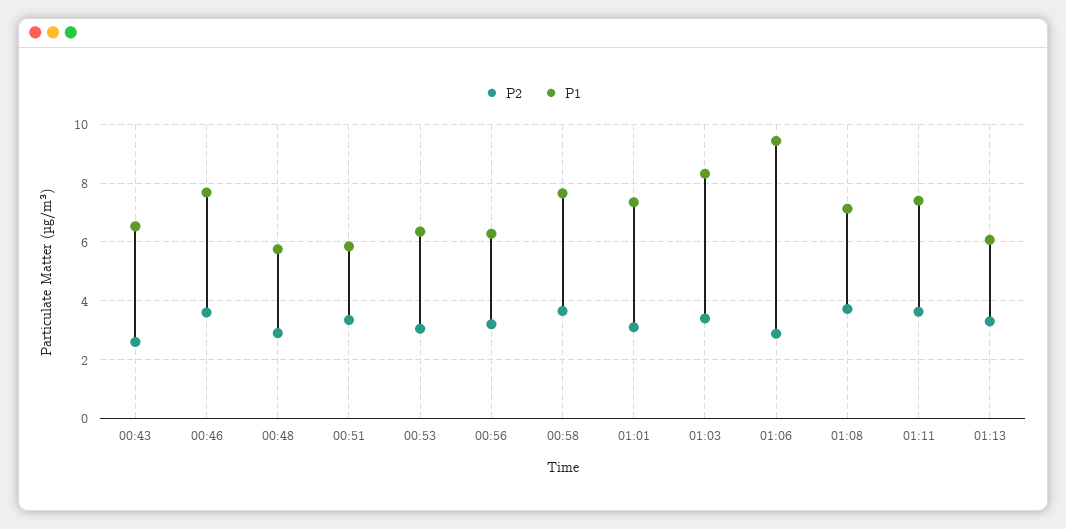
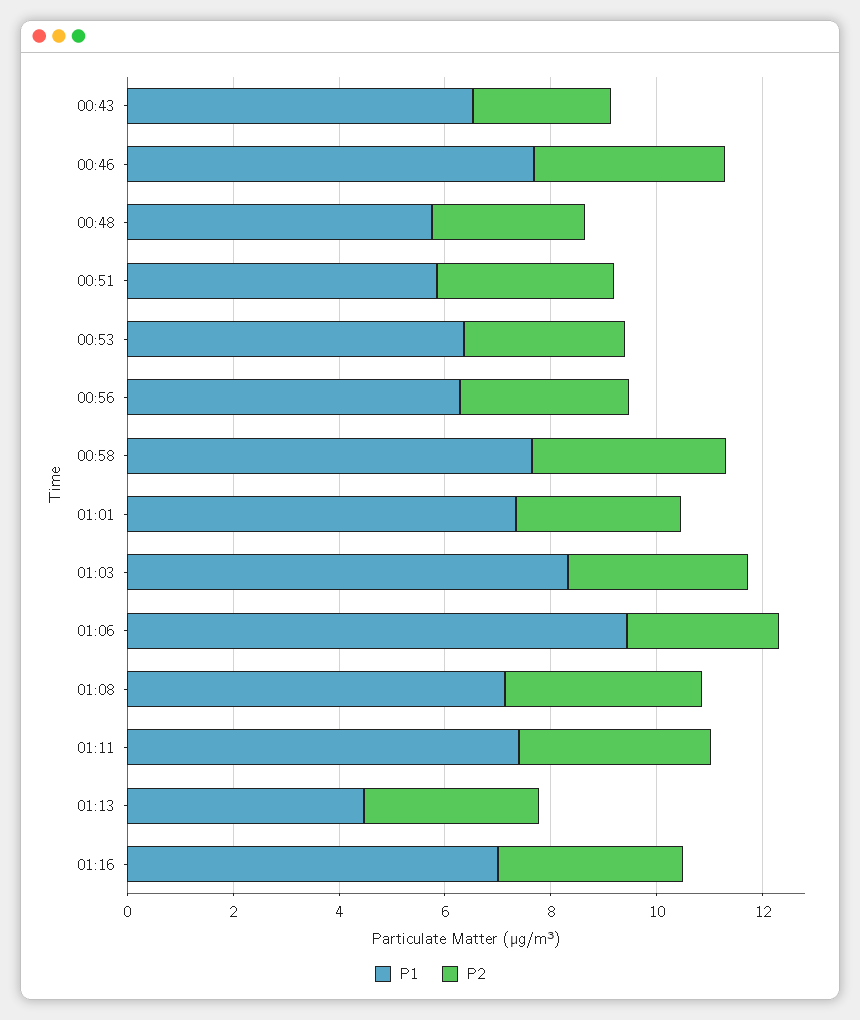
P1, 01:13: 6 -> 4.5
P1, 01:16: none -> 7
P2, 01:16: none -> 3.5

